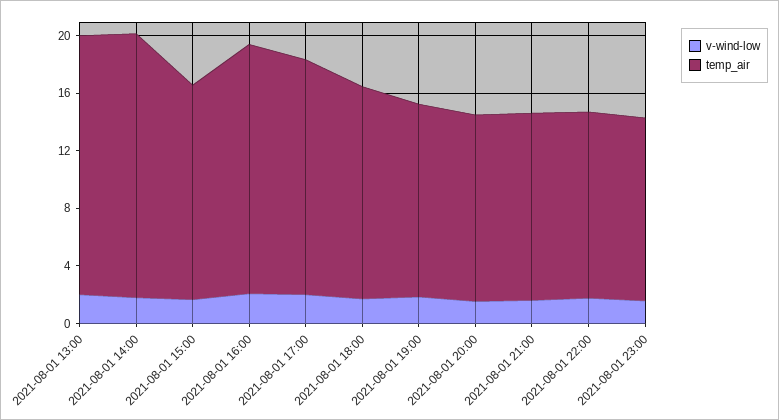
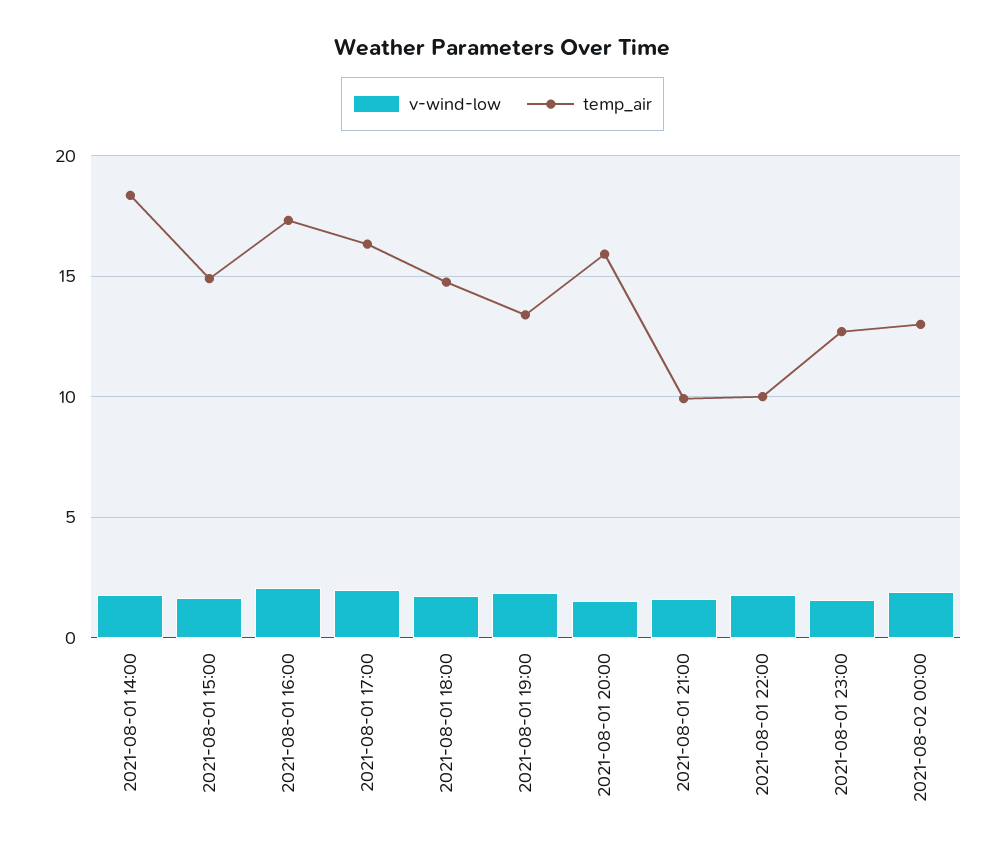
v-wind-low, 2021-08-01 13:00: 2 -> none
temp_air, 2021-08-01 13:00: 18 -> none
temp_air, 2021-08-01 20:00: 13 -> 16
temp_air, 2021-08-01 21:00: 13 -> 10
temp_air, 2021-08-01 22:00: 13 -> 10
v-wind-low, 2021-08-02 00:00: none -> 2
temp_air, 2021-08-02 00:00: none -> 13

